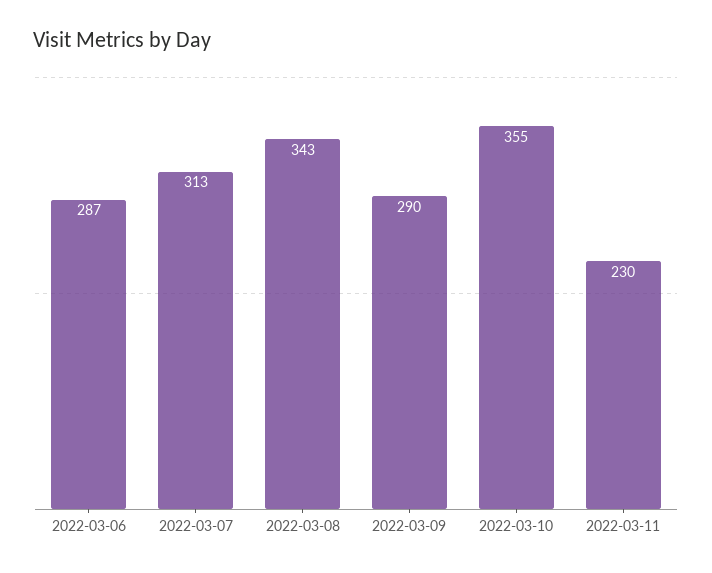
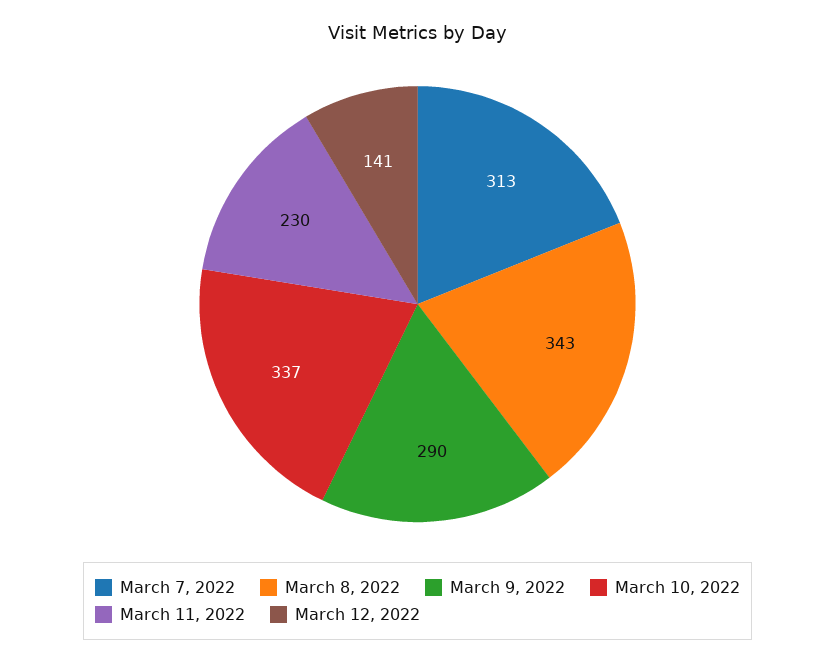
2022-03-06: 287 -> none
2022-03-10: 355 -> 337
March 12, 2022: none -> 141

